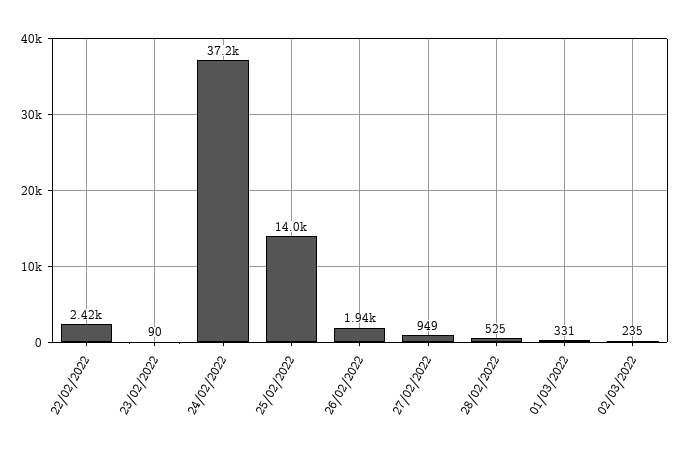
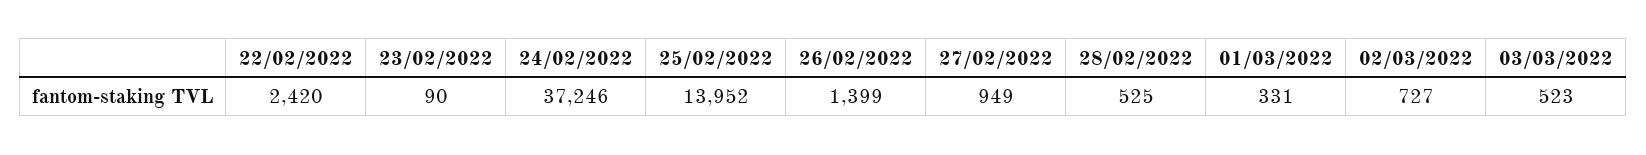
26/02/2022: 1940 -> 1399
02/03/2022: 235 -> 727
03/03/2022: none -> 523

